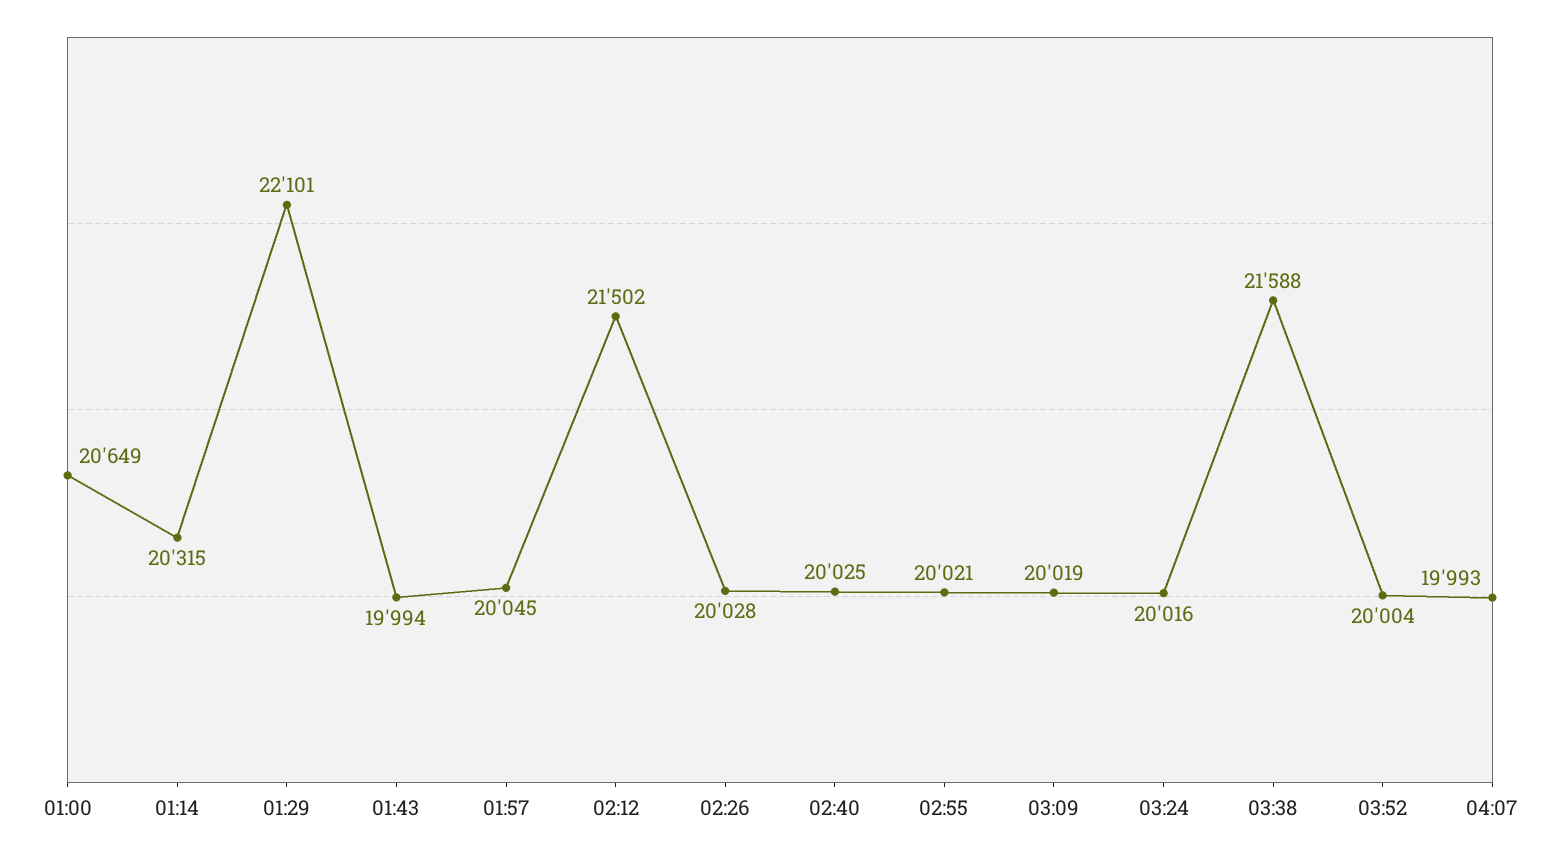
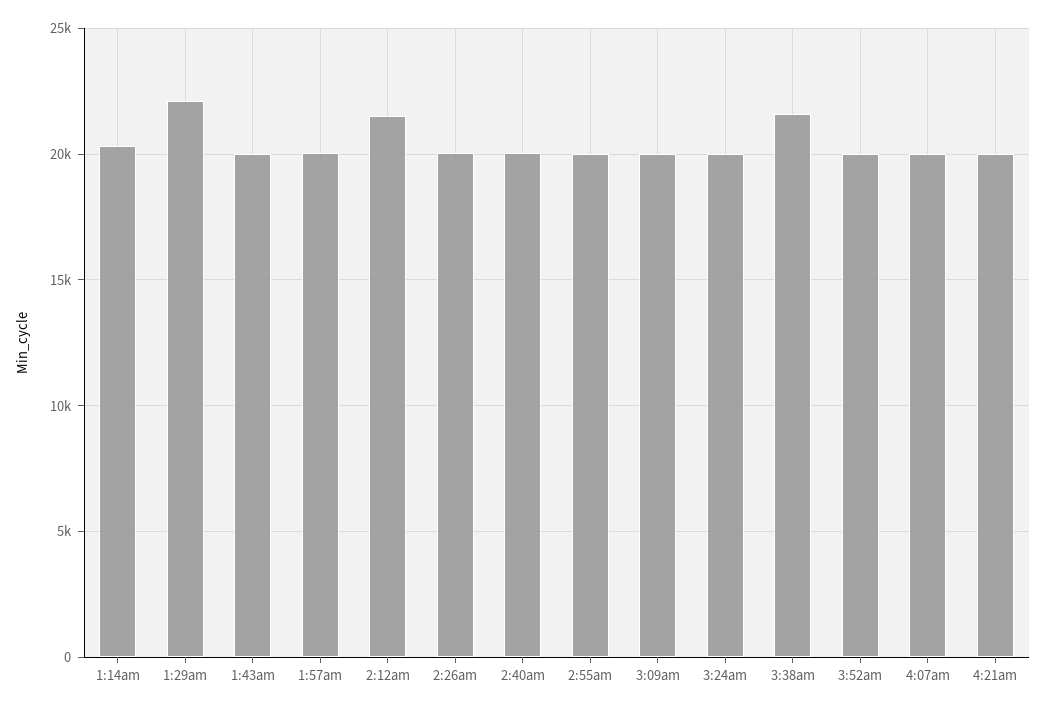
01:00: 20649 -> none
4:21am: none -> 20000

